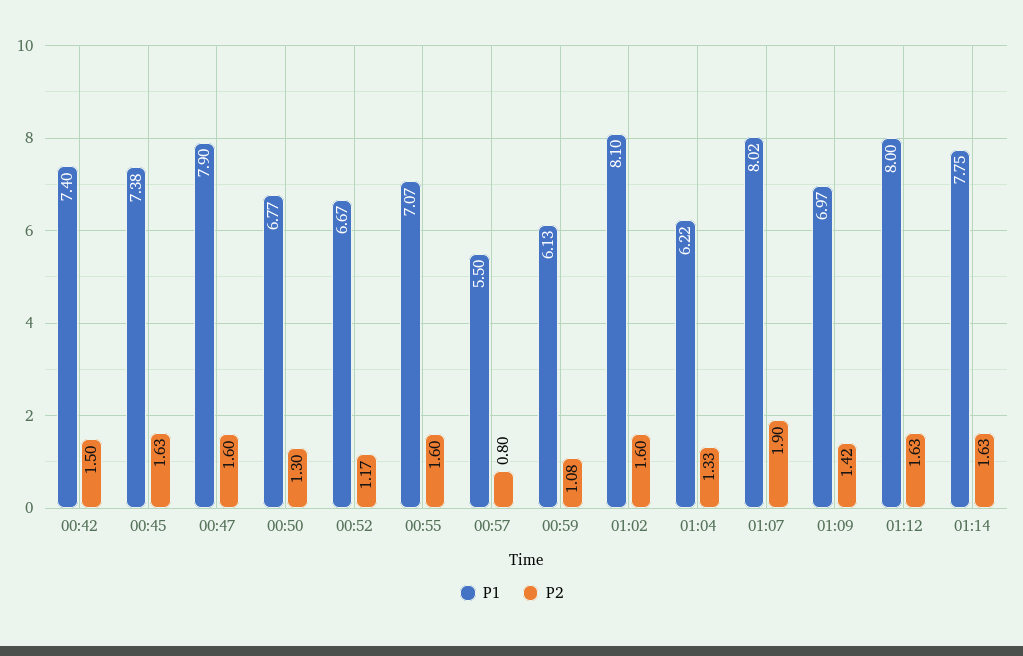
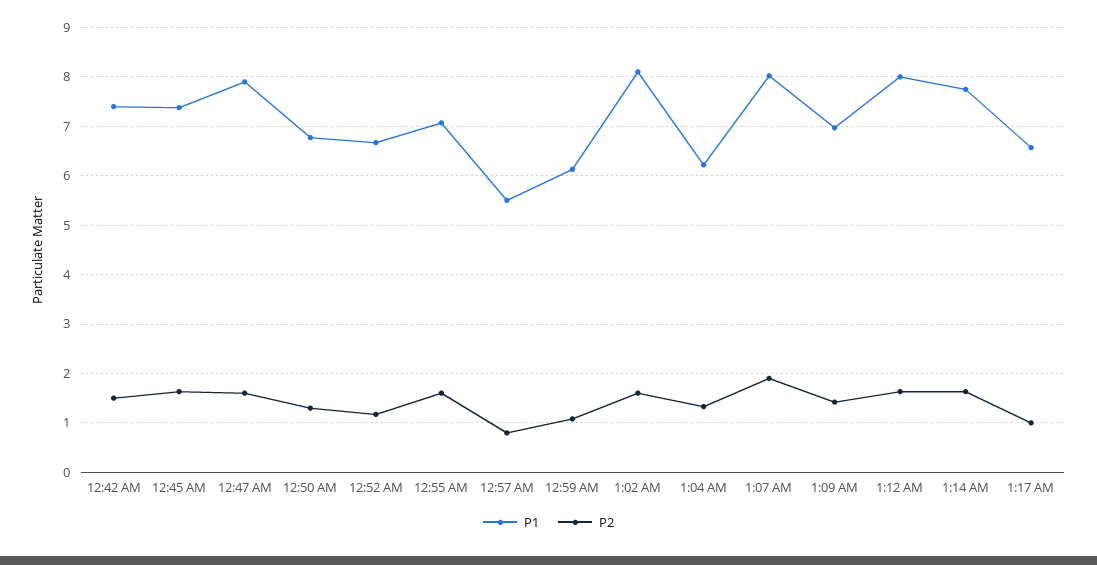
P1, 1:17 AM: none -> 6.6
P2, 1:17 AM: none -> 1

